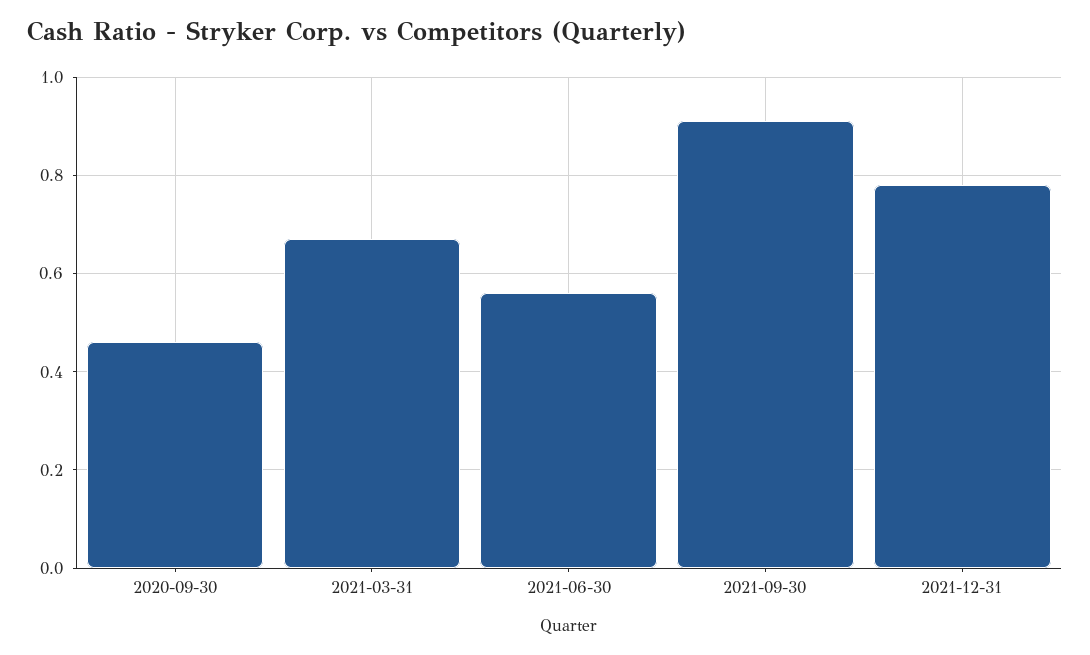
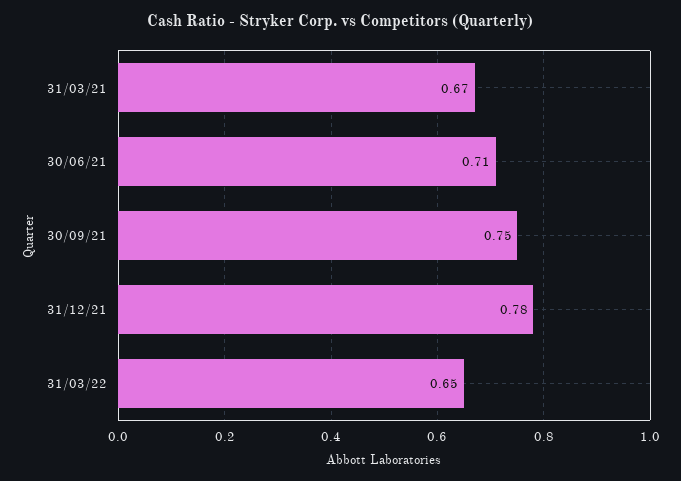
2020-09-30: 0.45 -> none
2021-06-30: 0.55 -> 0.71
2021-09-30: 0.9 -> 0.75
31/03/22: none -> 0.65

